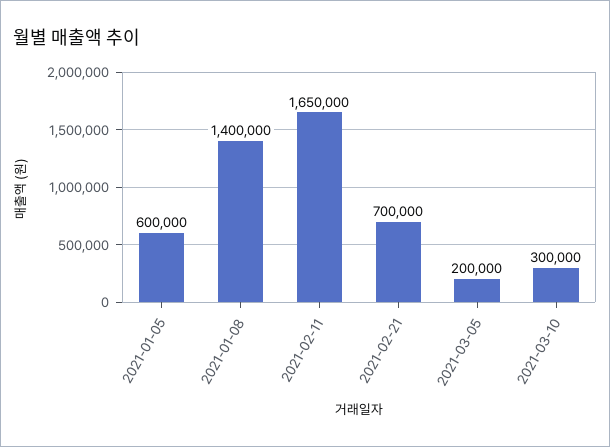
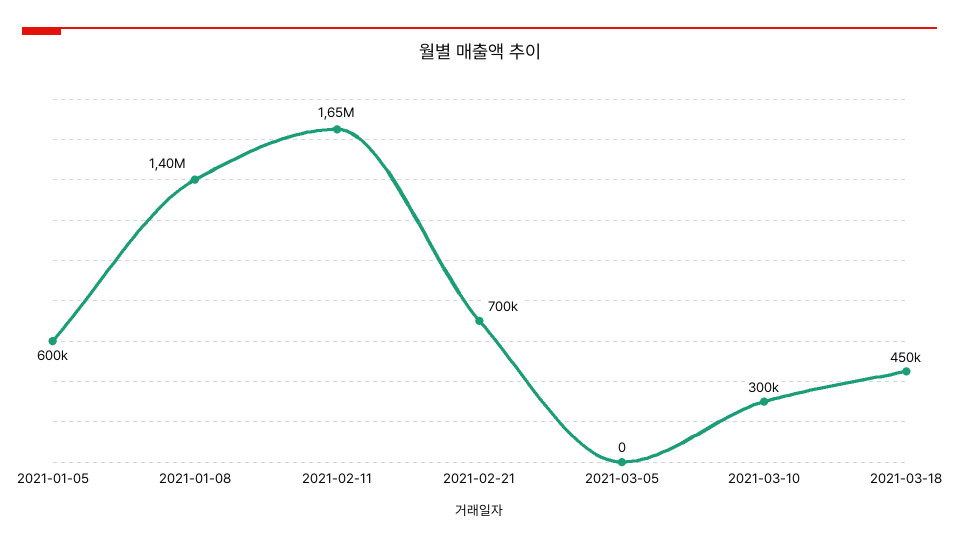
2021-03-05: 200000 -> 0
2021-03-18: none -> 450000

